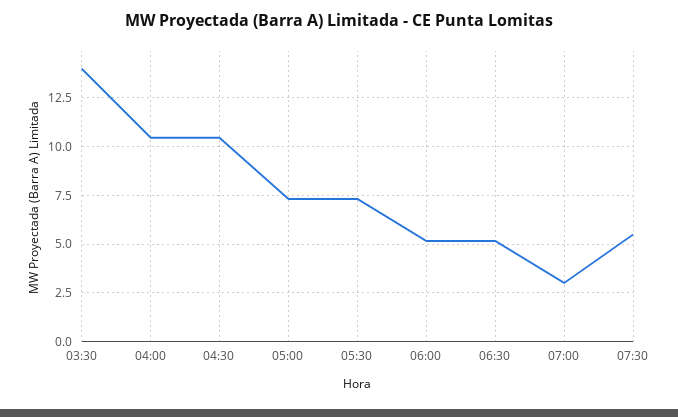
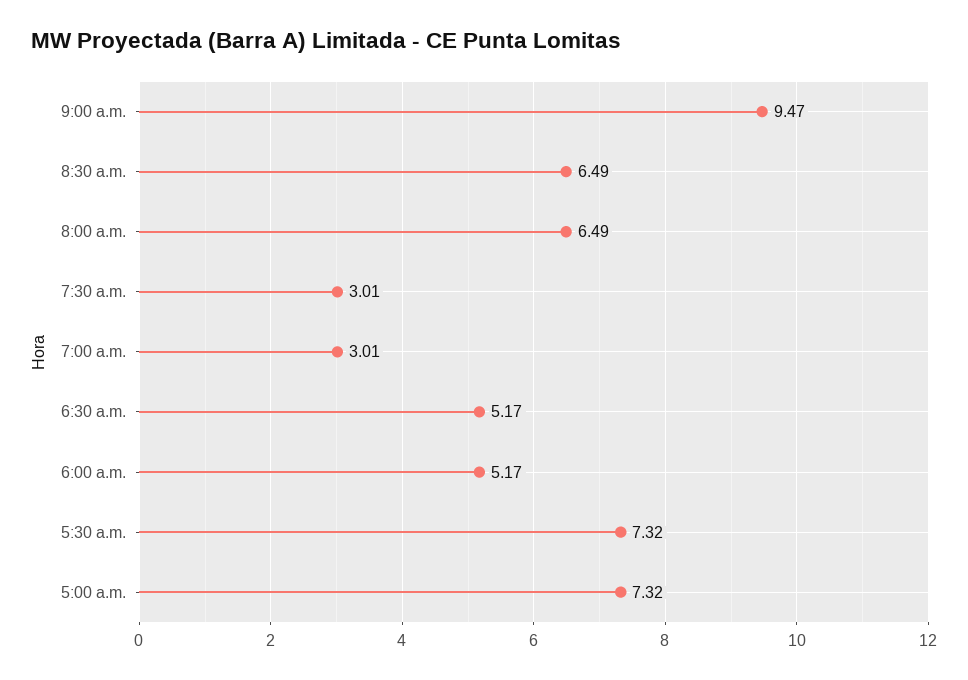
03:30: 14 -> none
04:00: 10.5 -> none
04:30: 10.5 -> none
07:30: 5.5 -> 3.01
9:00 a.m.: none -> 9.47
8:30 a.m.: none -> 6.49
8:00 a.m.: none -> 6.49

